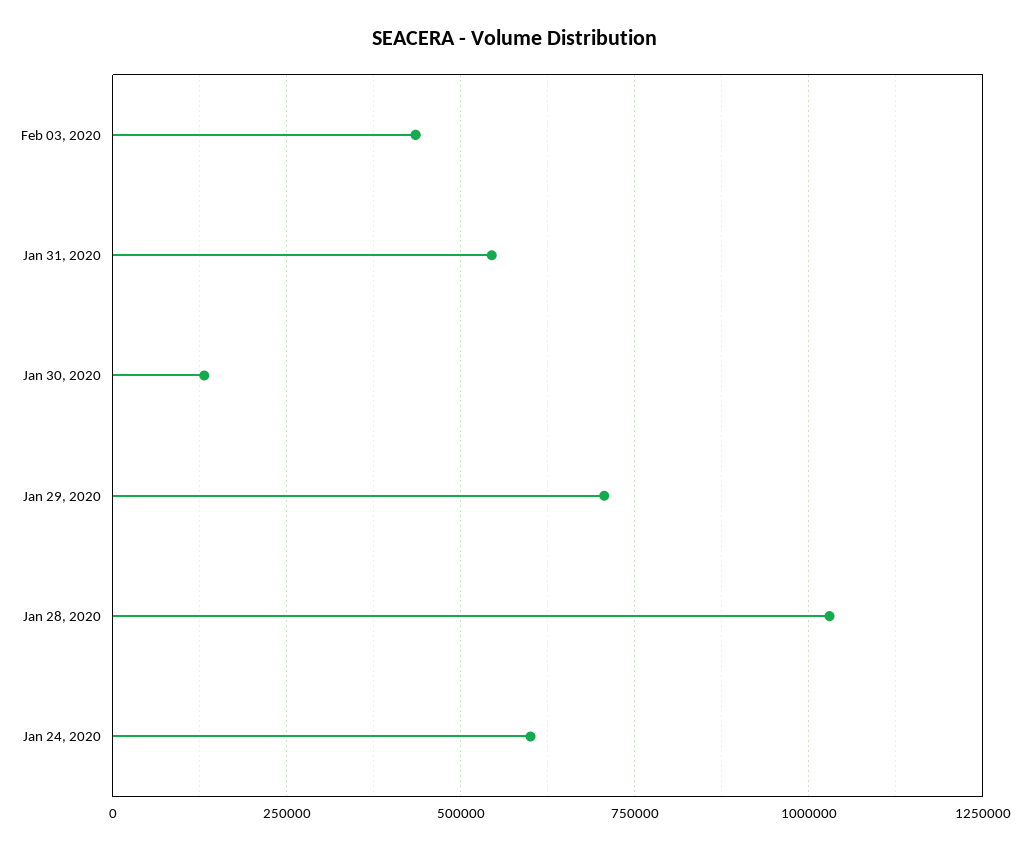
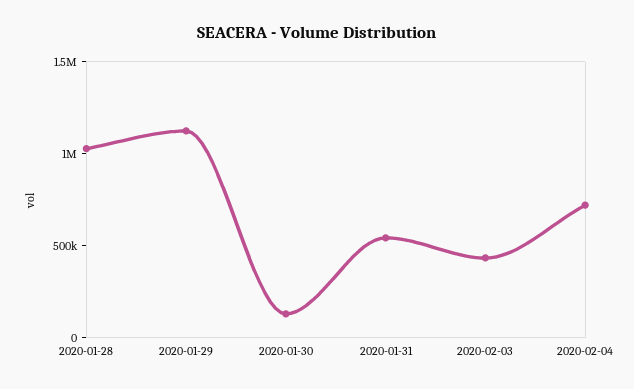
Jan 29, 2020: 700000 -> 1100000
Jan 24, 2020: 600000 -> none
2020-02-04: none -> 700000

